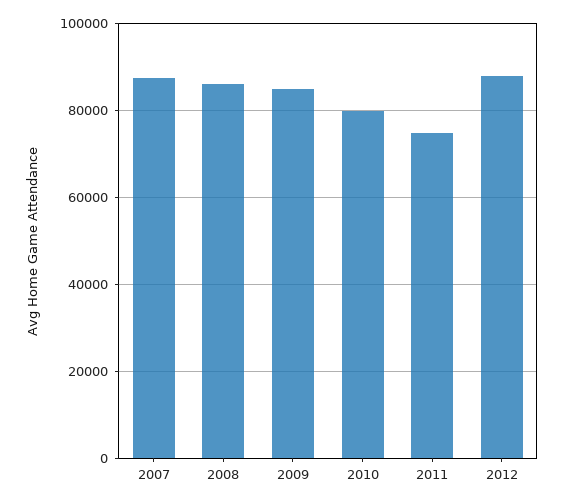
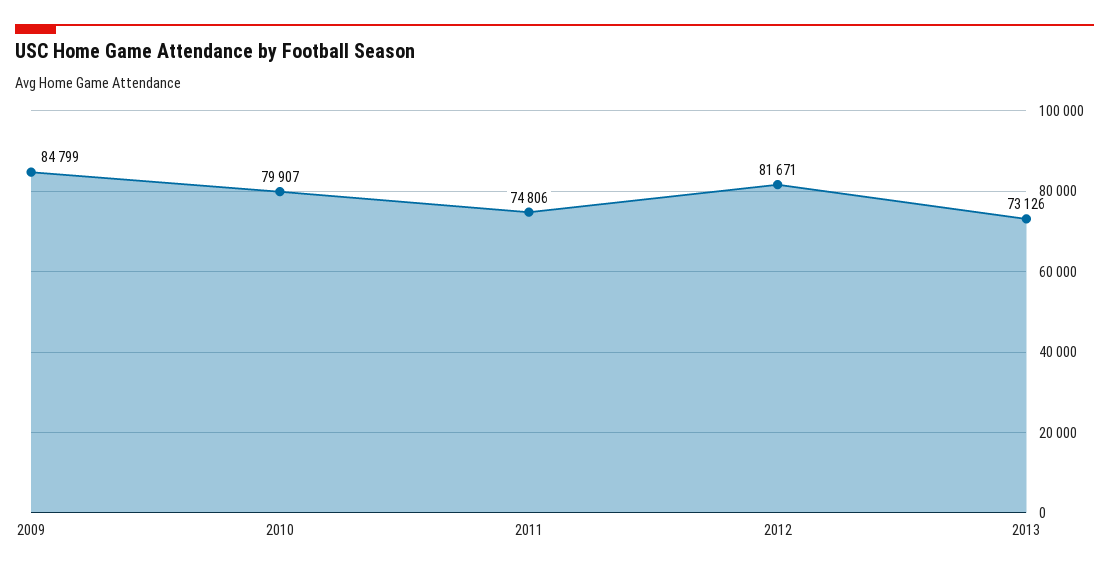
2007: 88000 -> none
2008: 86000 -> none
2012: 88000 -> 81671
2013: none -> 73126

